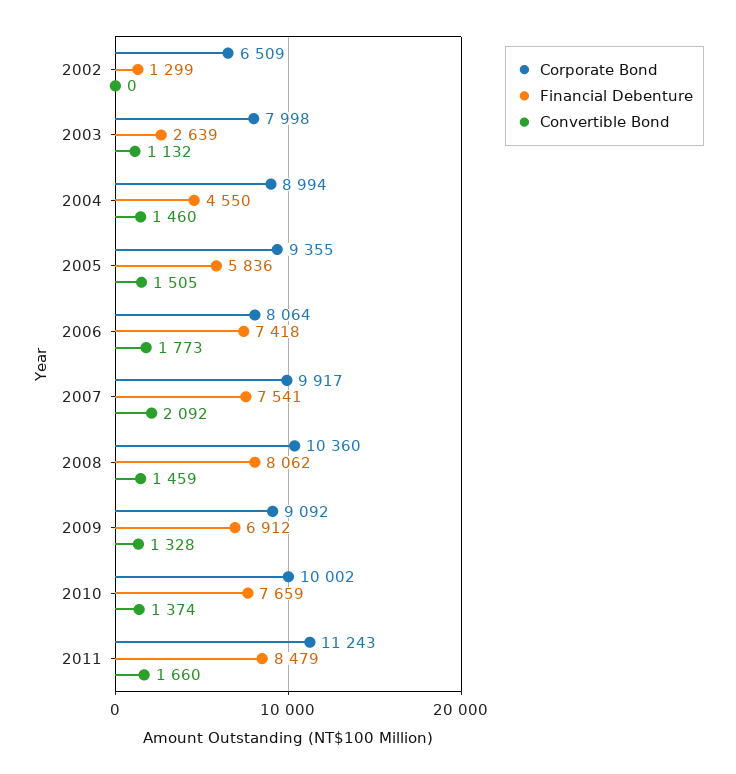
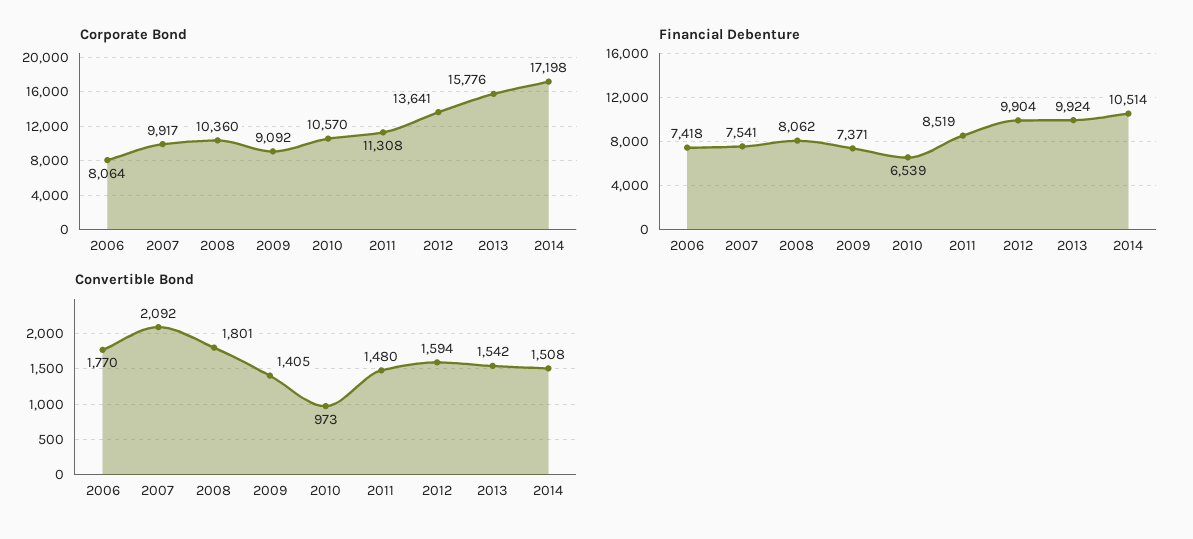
Corporate Bond, 2002: 6509 -> none
Financial Debenture, 2002: 1299 -> none
Convertible Bond, 2002: 0 -> none
Corporate Bond, 2003: 7998 -> none
Financial Debenture, 2003: 2639 -> none
Convertible Bond, 2003: 1132 -> none
Corporate Bond, 2004: 8994 -> none
Financial Debenture, 2004: 4550 -> none
Convertible Bond, 2004: 1460 -> none
Corporate Bond, 2005: 9355 -> none
Financial Debenture, 2005: 5836 -> none
Convertible Bond, 2005: 1505 -> none
Convertible Bond, 2006: 1773 -> 1770
Convertible Bond, 2008: 1459 -> 1801
Financial Debenture, 2009: 6912 -> 7371
Convertible Bond, 2009: 1328 -> 1405
Corporate Bond, 2010: 10002 -> 10570
Financial Debenture, 2010: 7659 -> 6539
Convertible Bond, 2010: 1374 -> 973
Corporate Bond, 2011: 11243 -> 11308
Financial Debenture, 2011: 8479 -> 8519
Convertible Bond, 2011: 1660 -> 1480
Corporate Bond, 2012: none -> 13641
Corporate Bond, 2013: none -> 15776
Corporate Bond, 2014: none -> 17198
Financial Debenture, 2012: none -> 9904
Financial Debenture, 2013: none -> 9924
Financial Debenture, 2014: none -> 10514
Convertible Bond, 2012: none -> 1594
Convertible Bond, 2013: none -> 1542
Convertible Bond, 2014: none -> 1508

